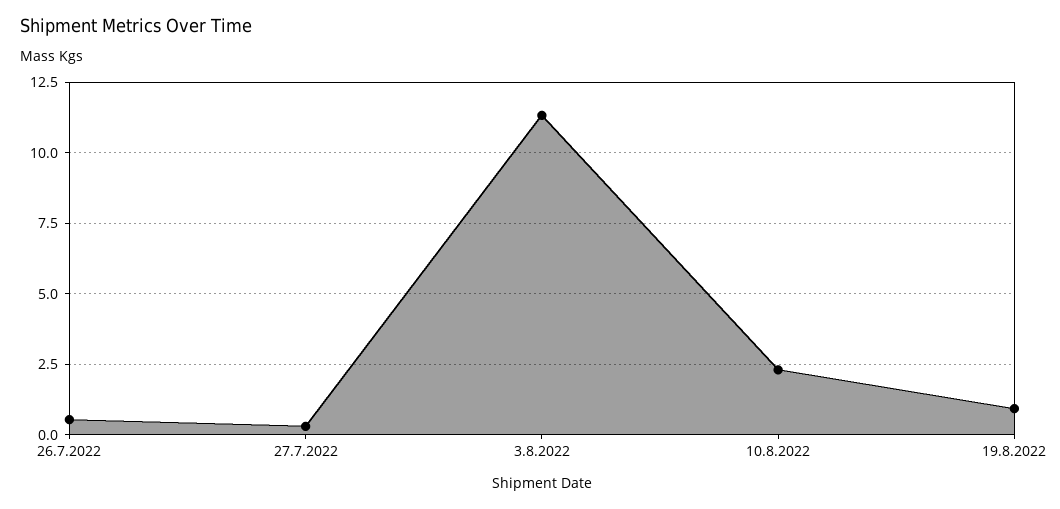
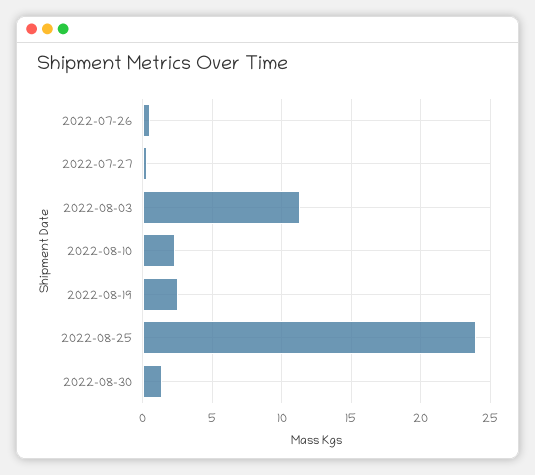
19.8.2022: 1 -> 2.5
2022-08-25: none -> 24
2022-08-30: none -> 1.5

